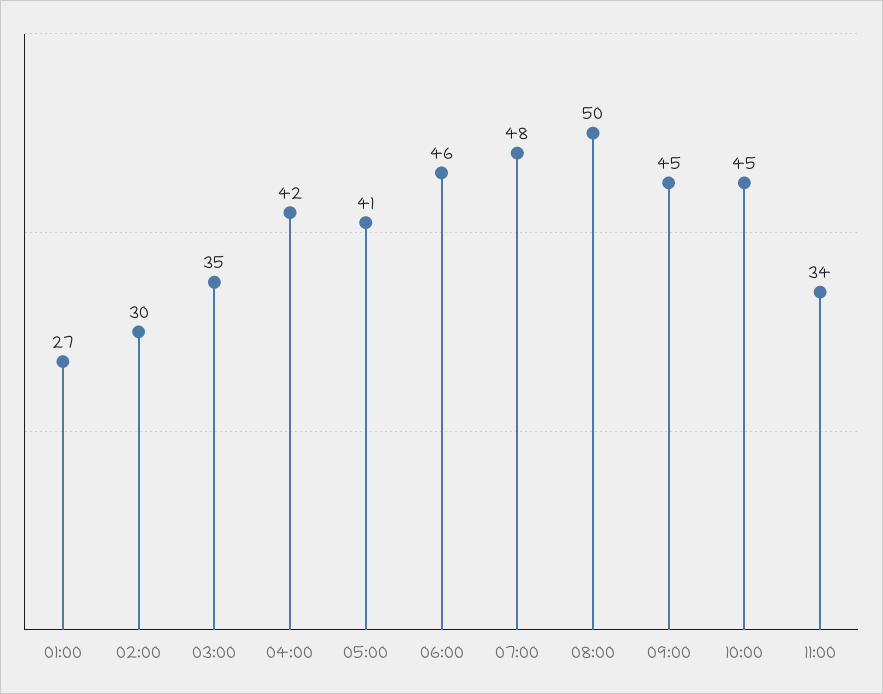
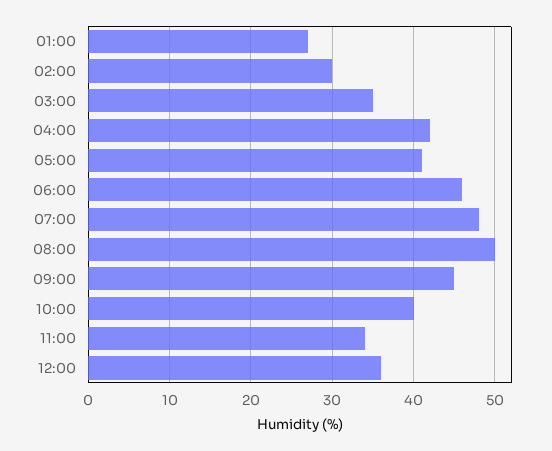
10:00: 45 -> 40
12:00: none -> 36

